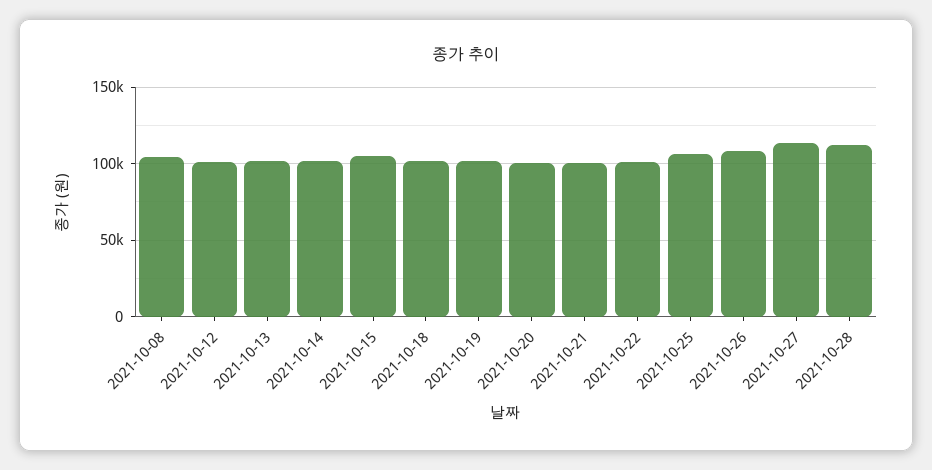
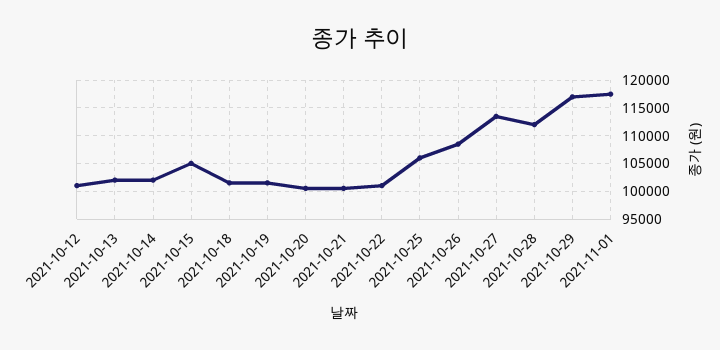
2021-10-08: 105000 -> none
2021-10-29: none -> 117500
2021-11-01: none -> 117500

